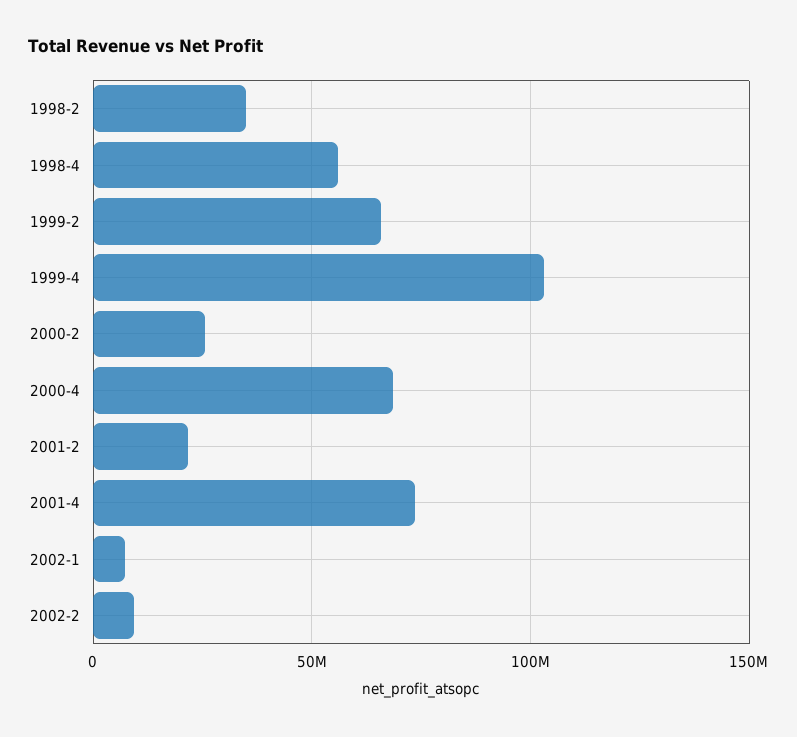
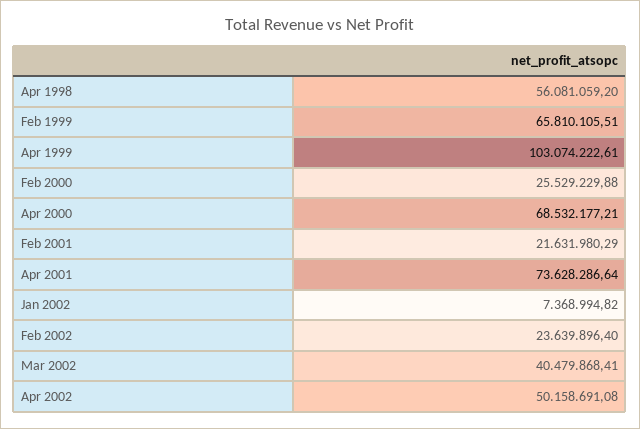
1998-2: 35000000 -> none
2002-2: 10000000 -> 23639896.4
Mar 2002: none -> 40479868.41
Apr 2002: none -> 50158691.08

